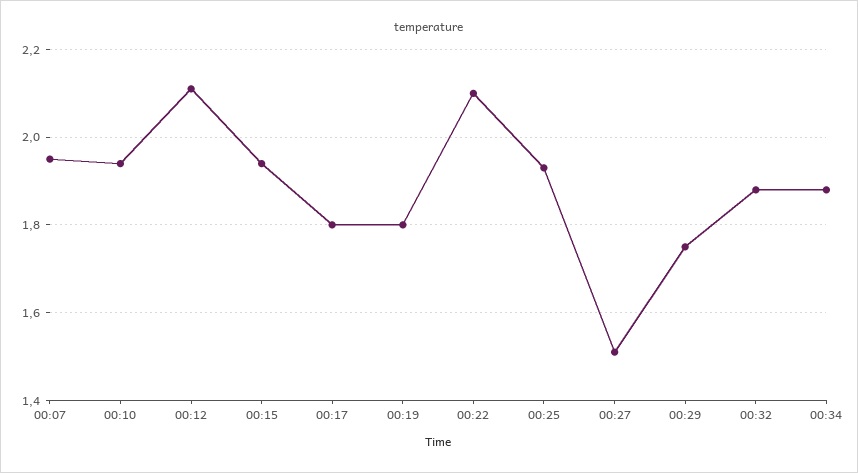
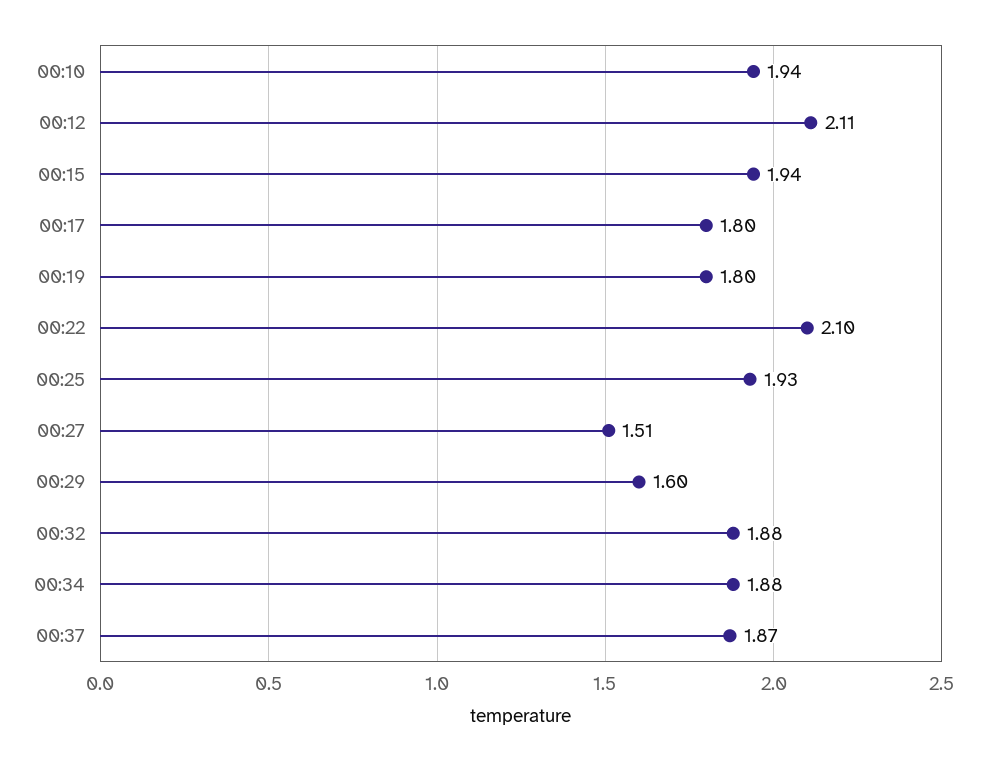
00:07: 1.95 -> none
00:29: 1.75 -> 1.6
00:37: none -> 1.87

